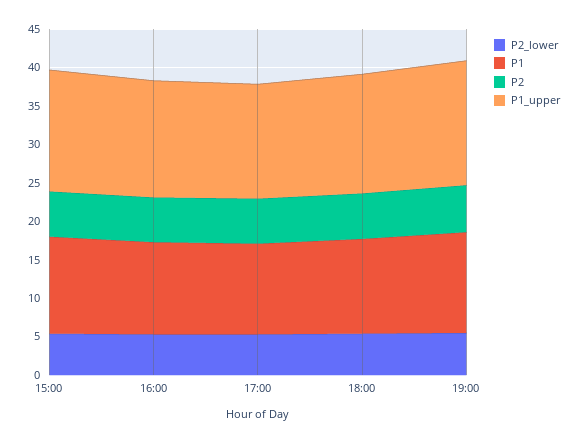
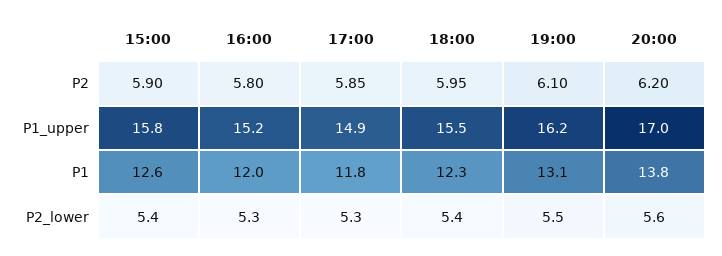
P2, 20:00: none -> 6.2
P1_upper, 20:00: none -> 17
P1, 20:00: none -> 13.8
P2_lower, 20:00: none -> 5.6

